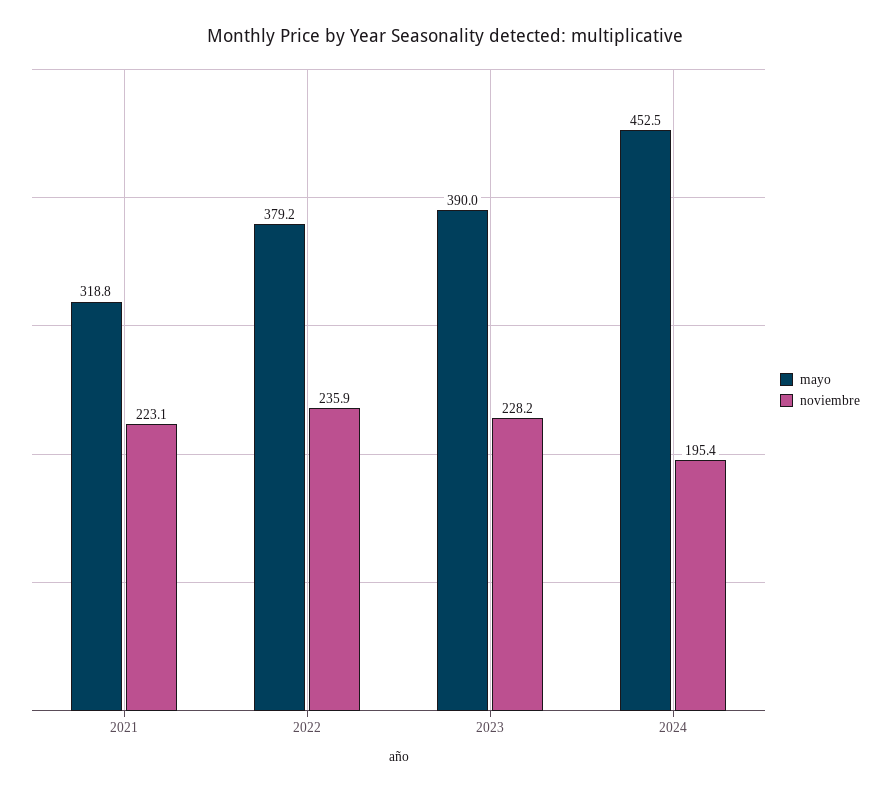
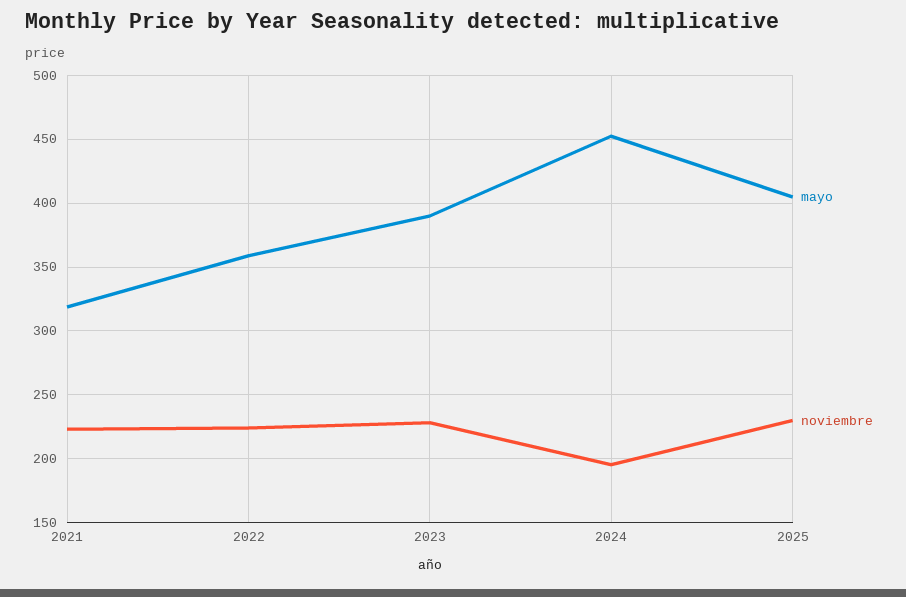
mayo, 2022: 379.2 -> 360
noviembre, 2022: 235.9 -> 225
mayo, 2025: none -> 405
noviembre, 2025: none -> 230

